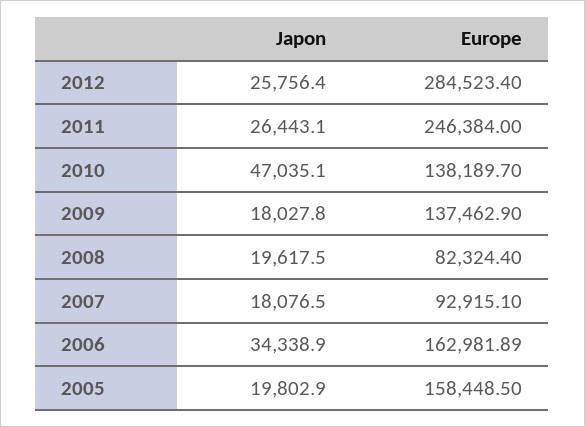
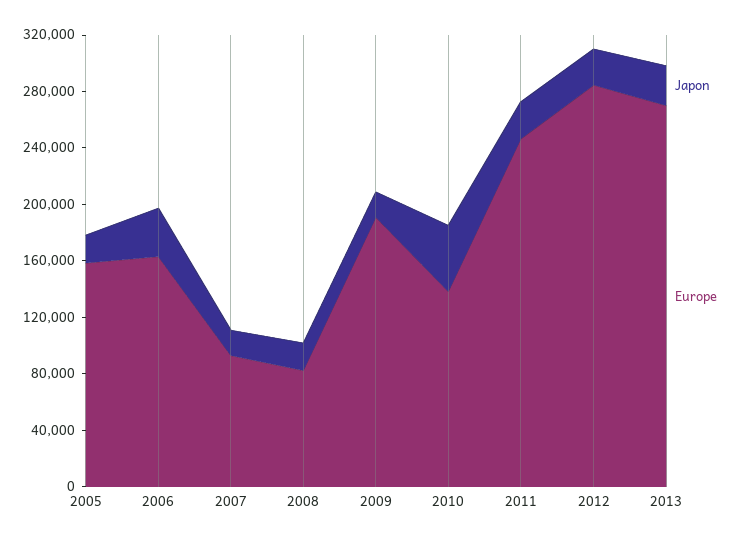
Europe, 2009: 137462.9 -> 190000
Japon, 2013: none -> 30000
Europe, 2013: none -> 270000

